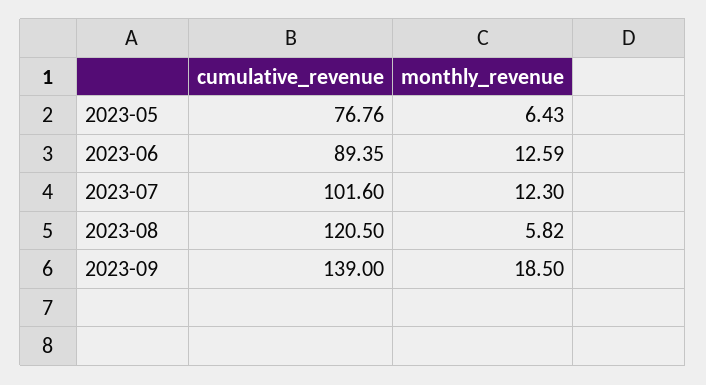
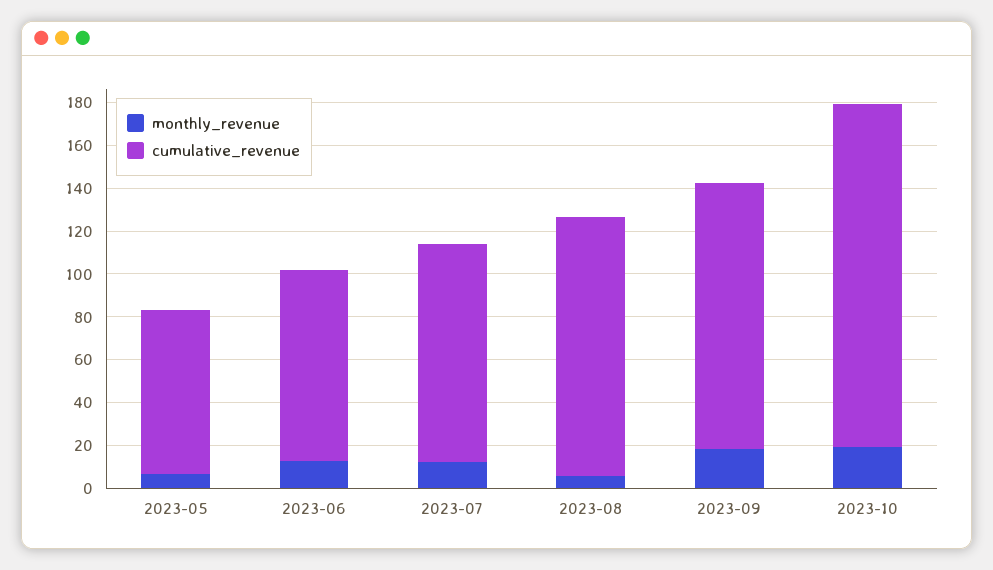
cumulative_revenue, 2023-09: 139 -> 125
monthly_revenue, 2023-10: none -> 20
cumulative_revenue, 2023-10: none -> 160

